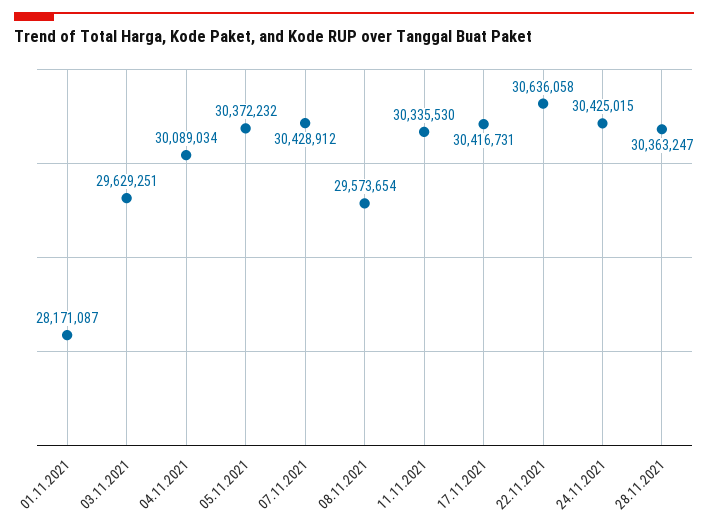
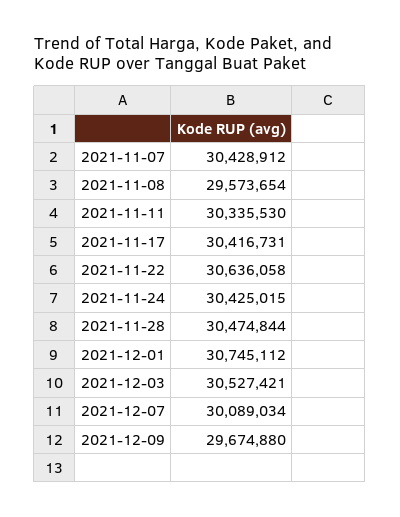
01.11.2021: 28171087 -> none
03.11.2021: 29629251 -> none
04.11.2021: 30089034 -> none
05.11.2021: 30372232 -> none
28.11.2021: 30363247 -> 30474844
2021-12-01: none -> 30745112
2021-12-03: none -> 30527421
2021-12-07: none -> 30089034
2021-12-09: none -> 29674880

